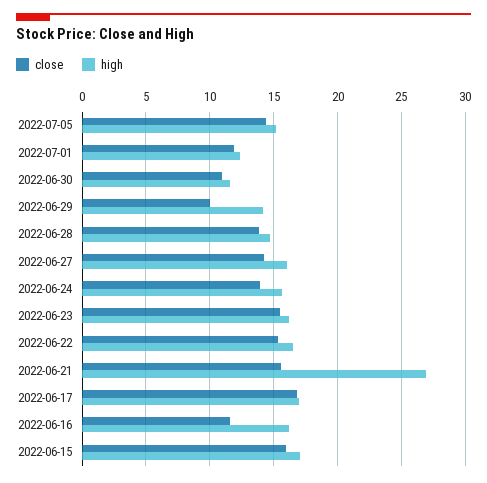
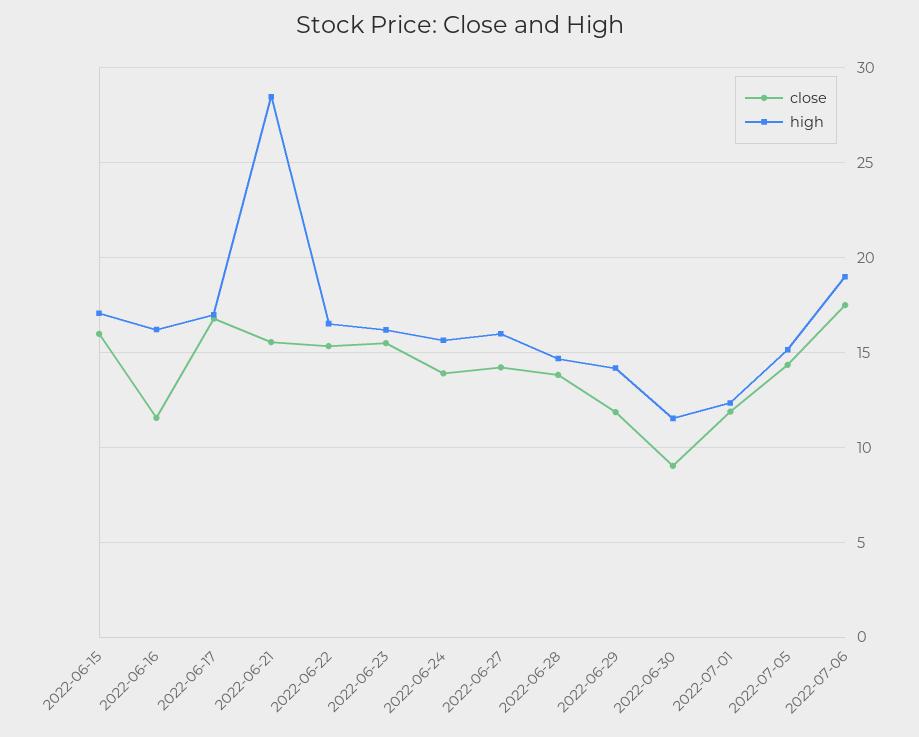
close, 2022-06-30: 11 -> 9
close, 2022-06-29: 10 -> 12
high, 2022-06-21: 27 -> 28.5
close, 2022-07-06: none -> 17.5
high, 2022-07-06: none -> 19

